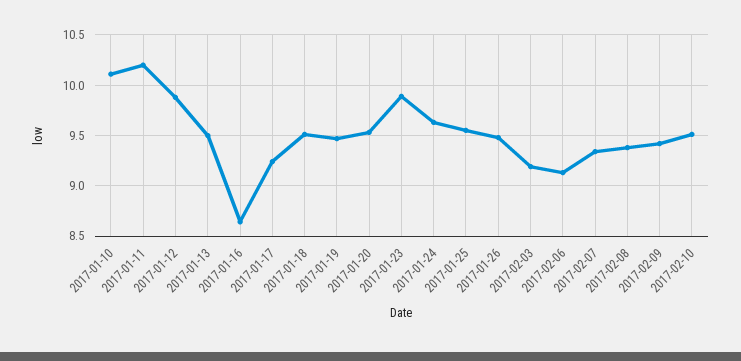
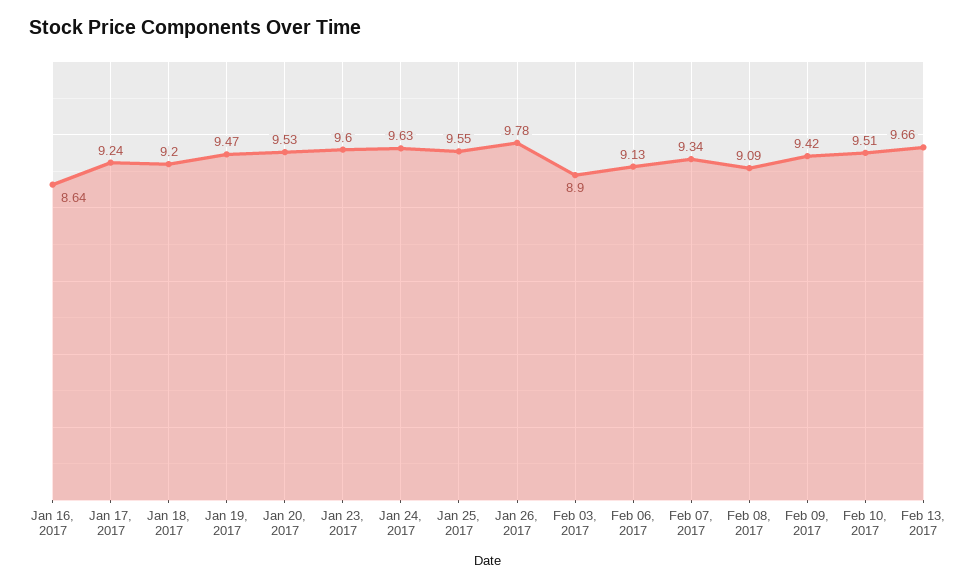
2017-01-10: 10.1 -> none
2017-01-11: 10.2 -> none
2017-01-12: 9.9 -> none
2017-01-13: 9.5 -> none
2017-01-18: 9.5 -> 9.2
2017-01-23: 9.9 -> 9.6
2017-01-26: 9.5 -> 9.78
2017-02-03: 9.2 -> 8.9
2017-02-08: 9.4 -> 9.09
Feb 13, 2017: none -> 9.66

